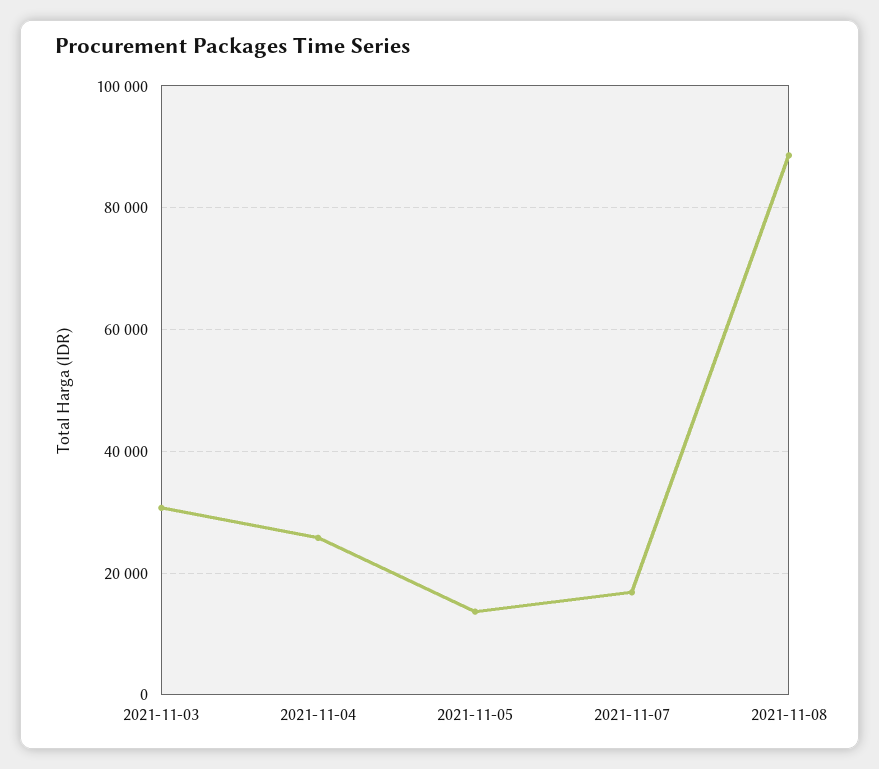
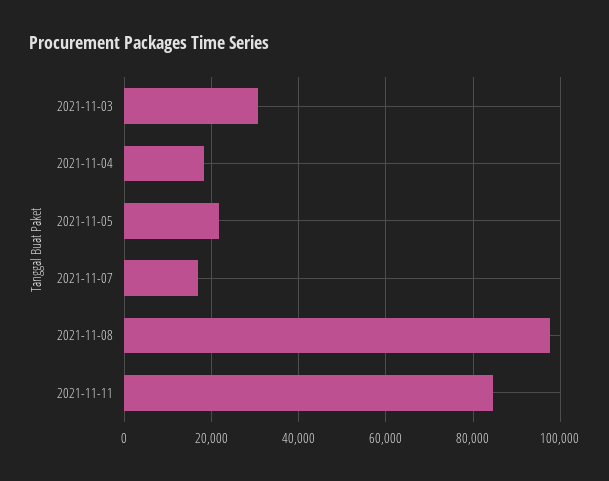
2021-11-04: 26000 -> 18000
2021-11-05: 14000 -> 22000
2021-11-08: 88000 -> 98000
2021-11-11: none -> 84000

